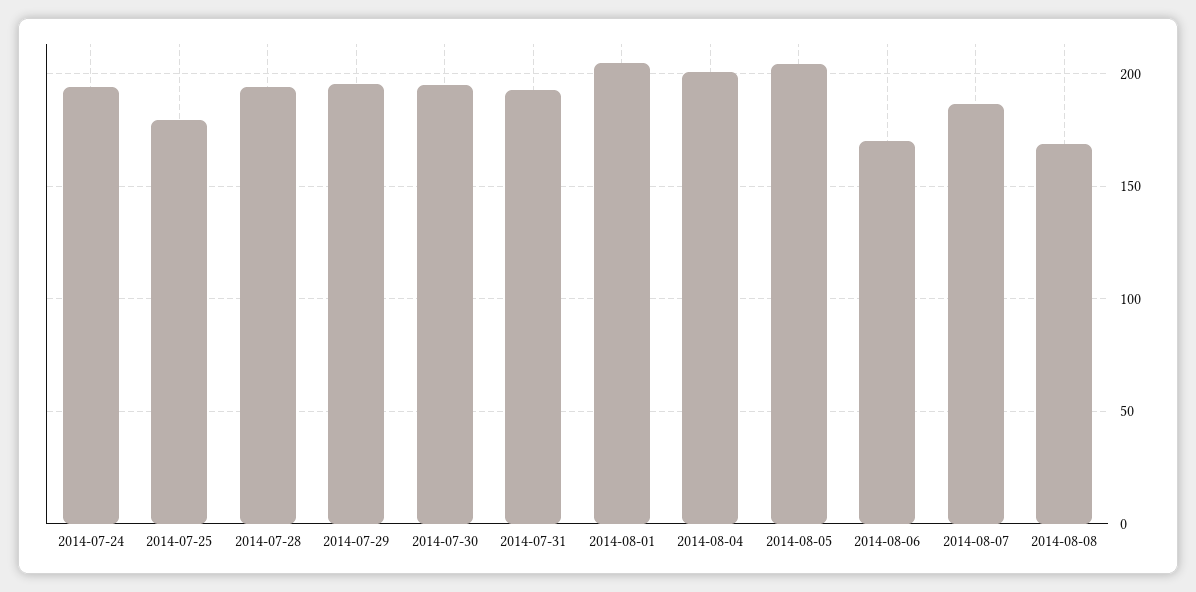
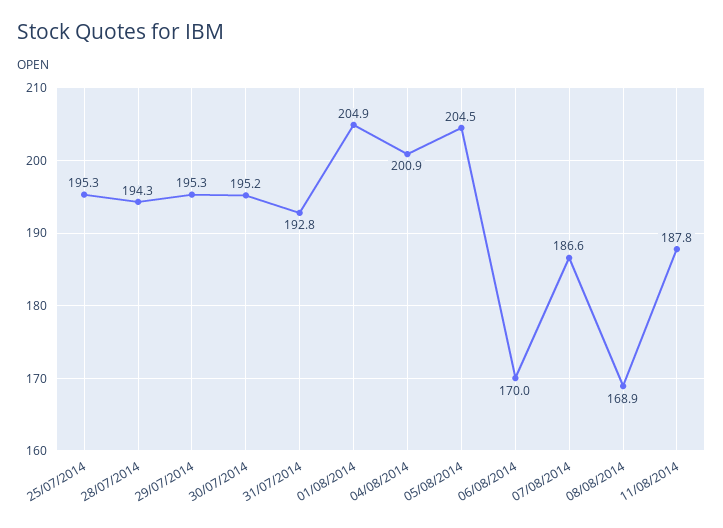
2014-07-24: 195 -> none
2014-07-25: 180 -> 195.3
11/08/2014: none -> 187.8

